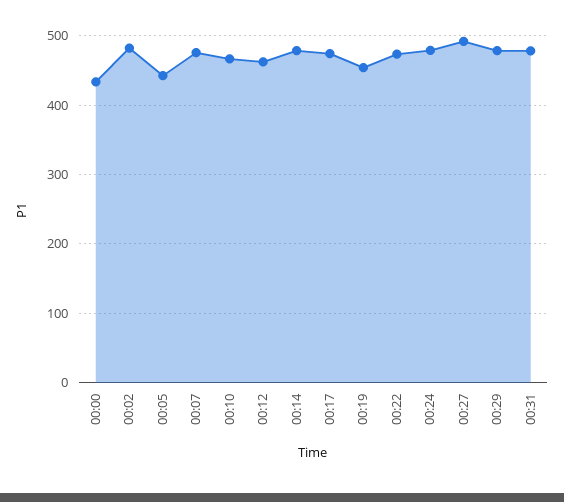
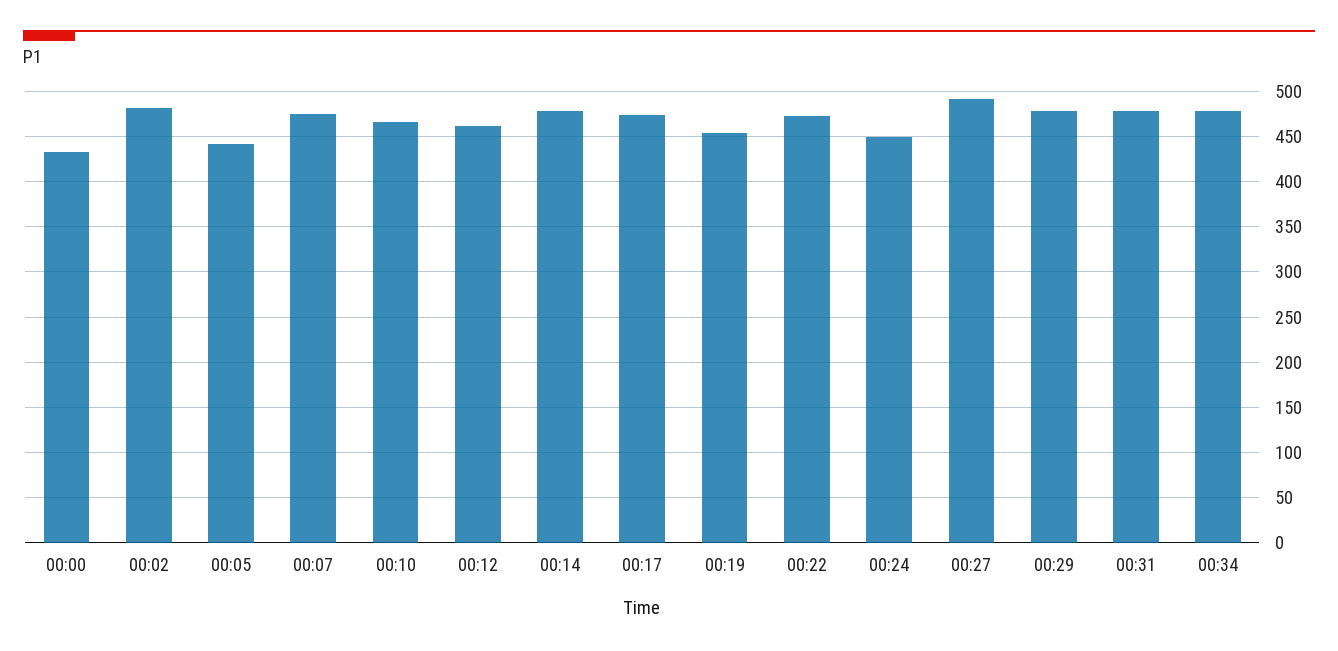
00:24: 480 -> 450
00:34: none -> 480

